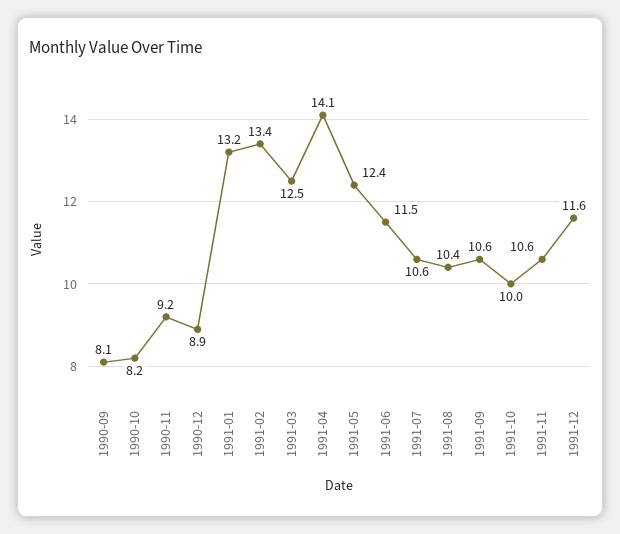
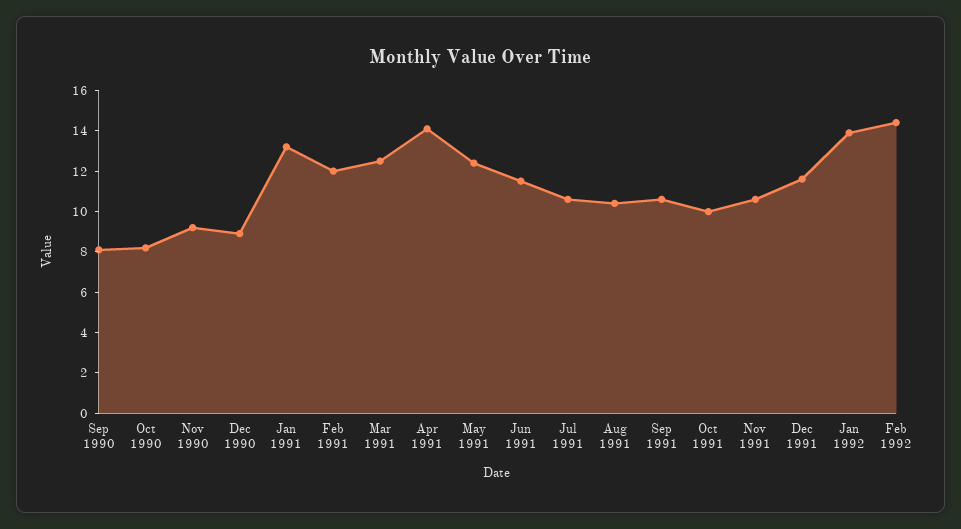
1991-02: 13.4 -> 12
Jan 1992: none -> 14
Feb 1992: none -> 14.5

